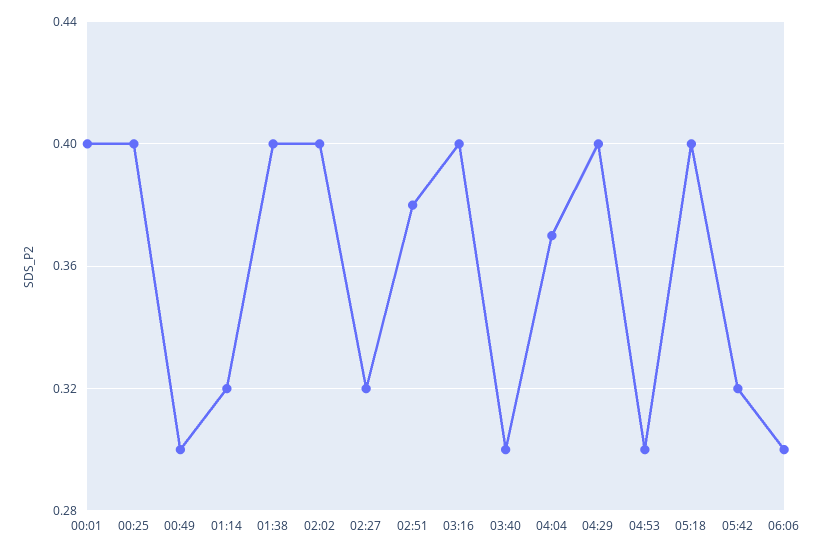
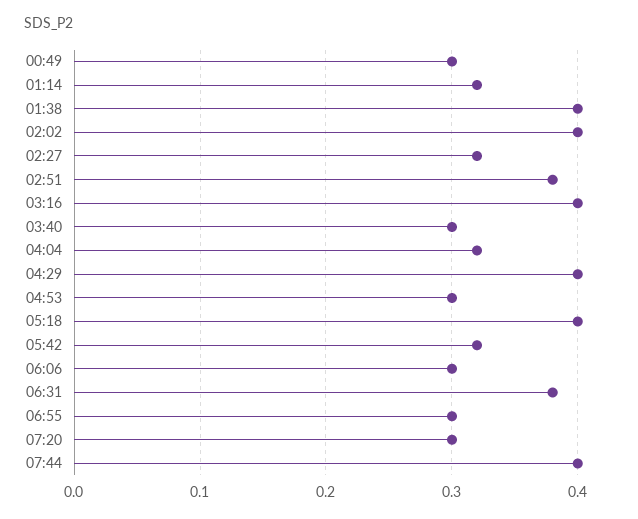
00:01: 0.4 -> none
00:25: 0.4 -> none
04:04: 0.37 -> 0.32
06:31: none -> 0.38
06:55: none -> 0.3
07:20: none -> 0.3
07:44: none -> 0.4

